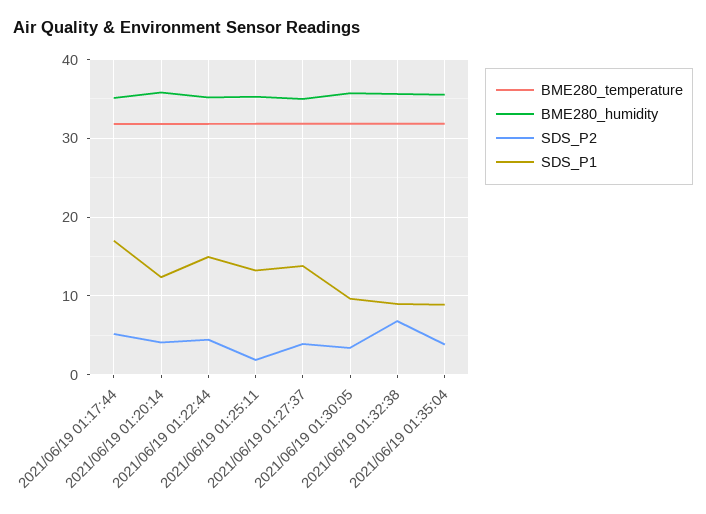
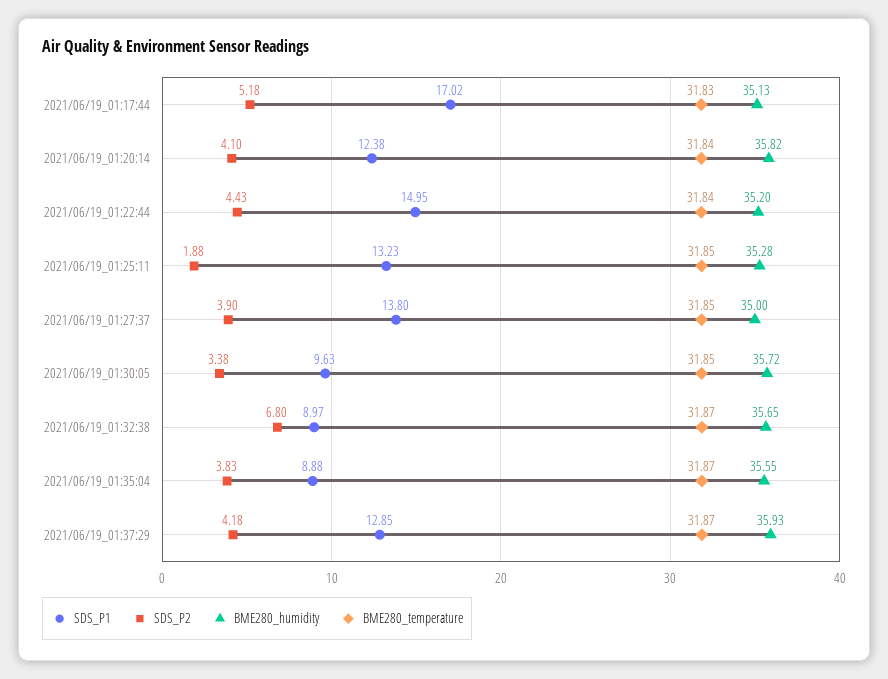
SDS_P1, 2021/06/19_01:37:29: none -> 12.85
SDS_P2, 2021/06/19_01:37:29: none -> 4.18
BME280_humidity, 2021/06/19_01:37:29: none -> 35.93
BME280_temperature, 2021/06/19_01:37:29: none -> 31.87

